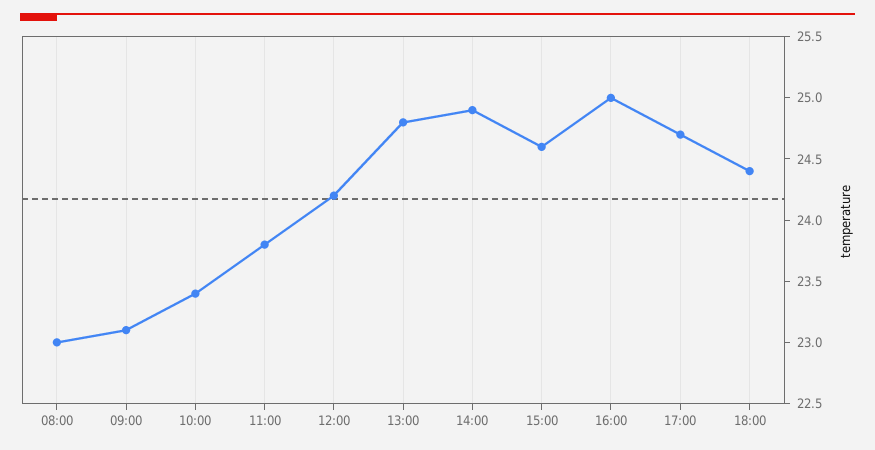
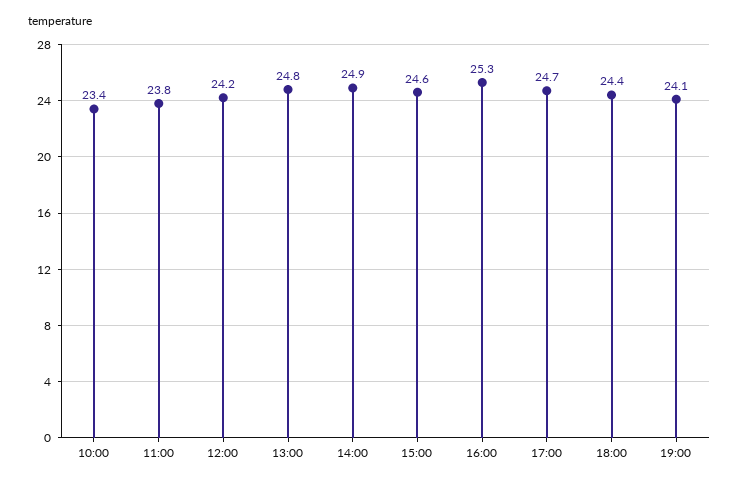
08:00: 23 -> none
09:00: 23.1 -> none
16:00: 25 -> 25.3
19:00: none -> 24.1

